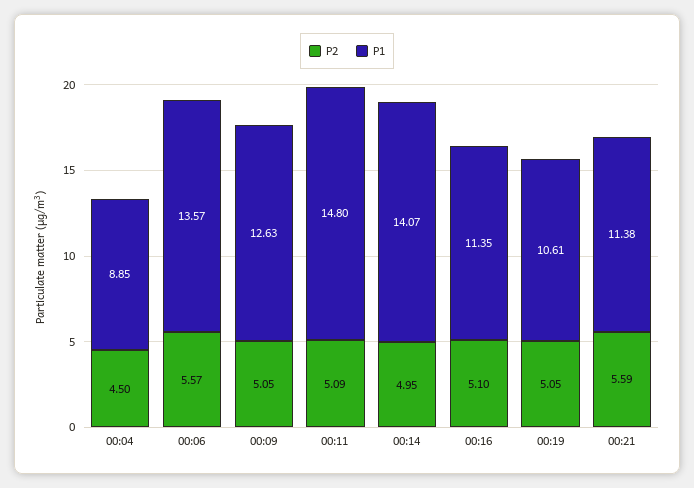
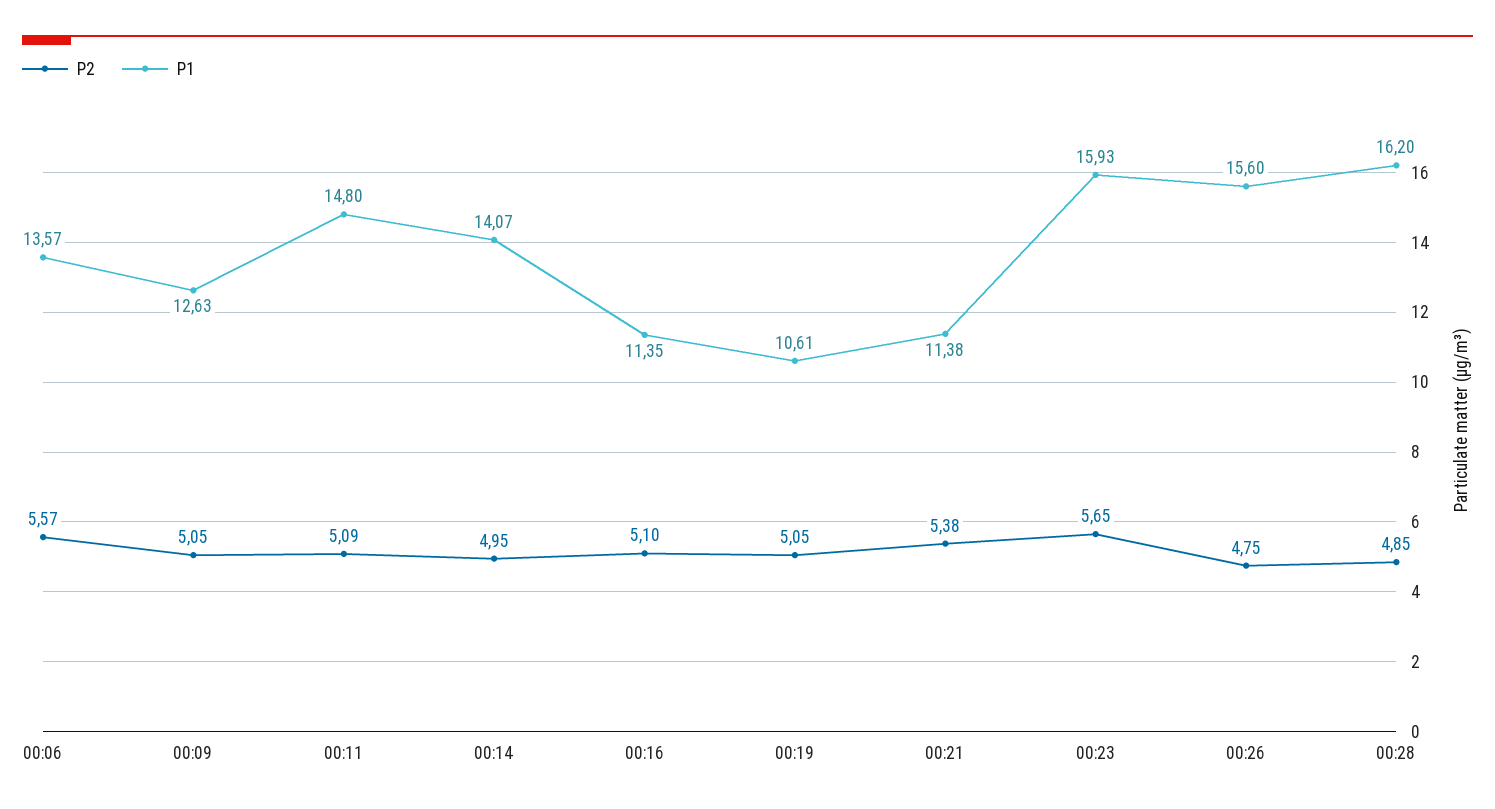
P2, 00:04: 4.5 -> none
P1, 00:04: 8.85 -> none
P2, 00:21: 5.59 -> 5.38
P2, 00:23: none -> 5.65
P1, 00:23: none -> 15.93
P2, 00:26: none -> 4.75
P1, 00:26: none -> 15.6
P2, 00:28: none -> 4.85
P1, 00:28: none -> 16.2

